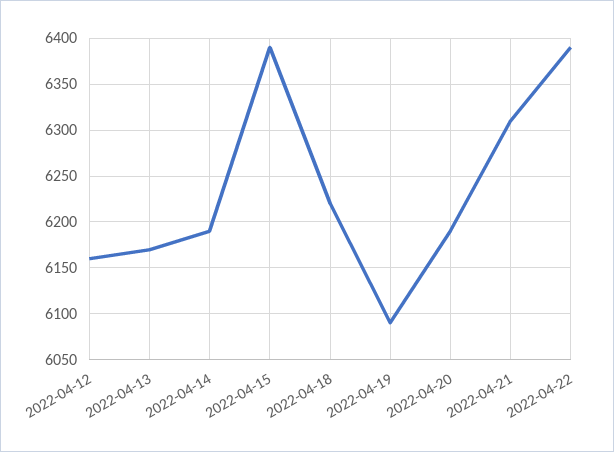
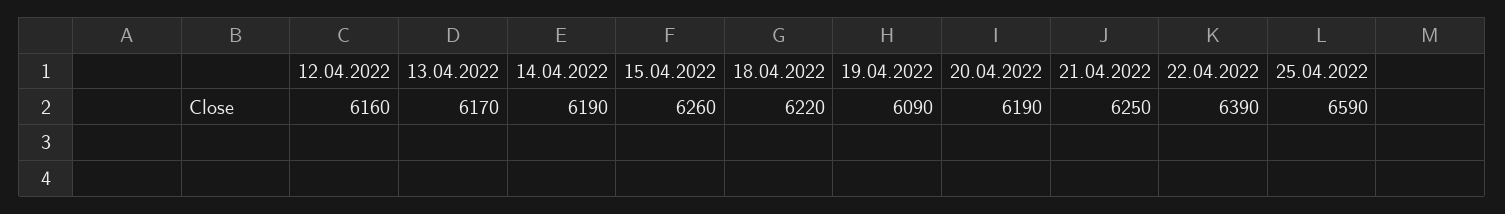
2022-04-15: 6390 -> 6260
2022-04-21: 6310 -> 6250
25.04.2022: none -> 6590

